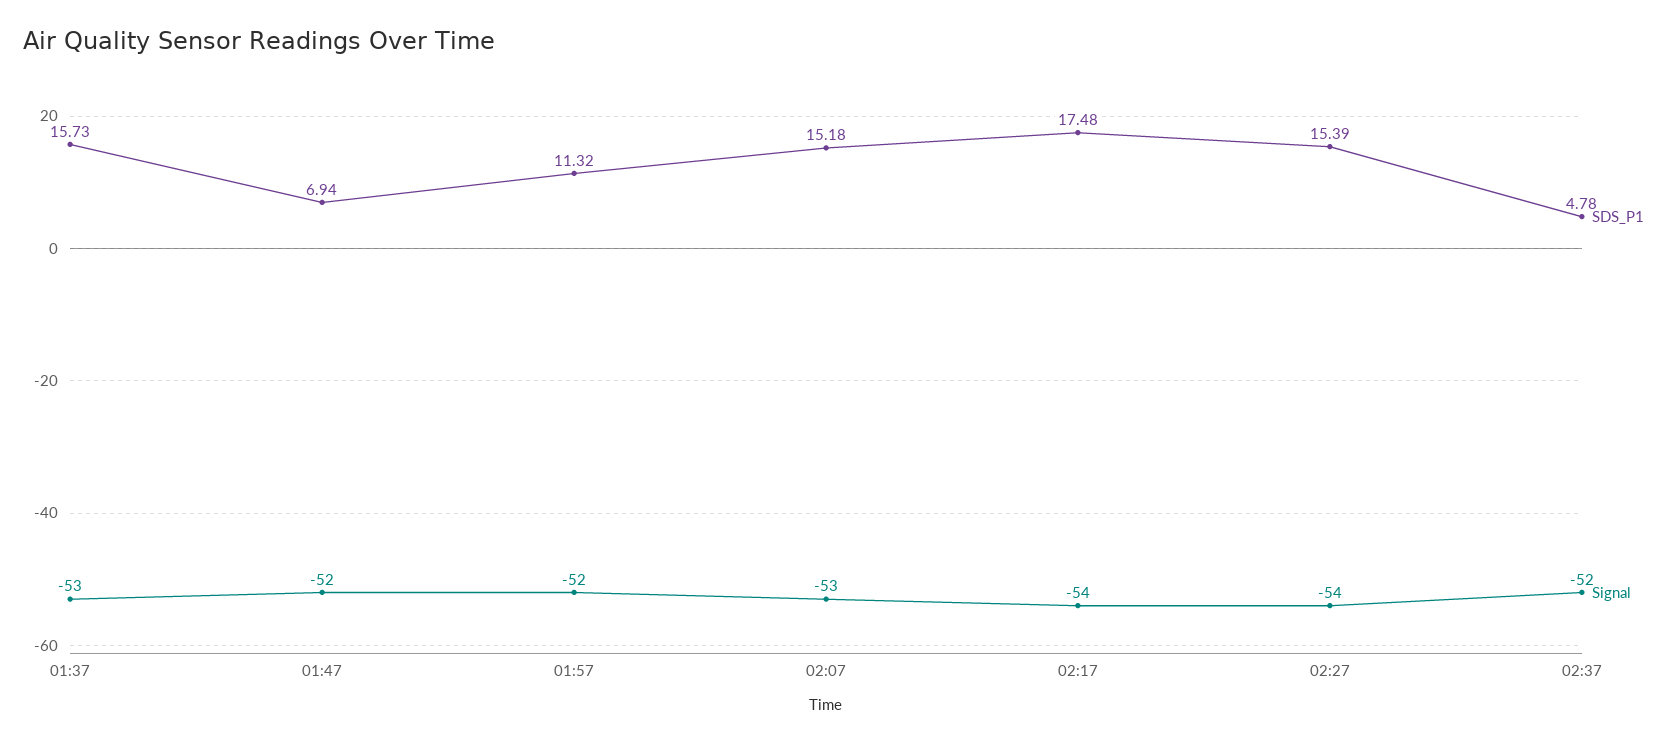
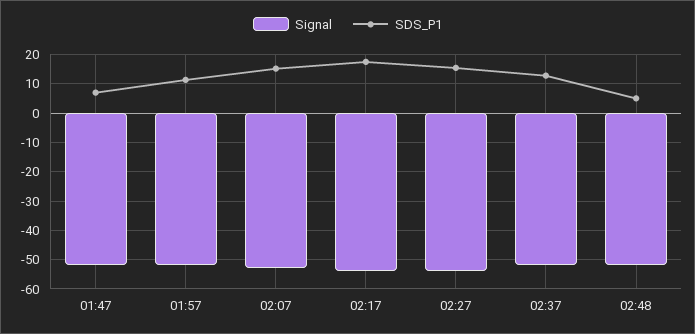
SDS_P1, 01:37: 15.73 -> none
Signal, 01:37: -53 -> none
SDS_P1, 02:37: 4.78 -> 12.5
Signal, 02:48: none -> -52.5
SDS_P1, 02:48: none -> 5

